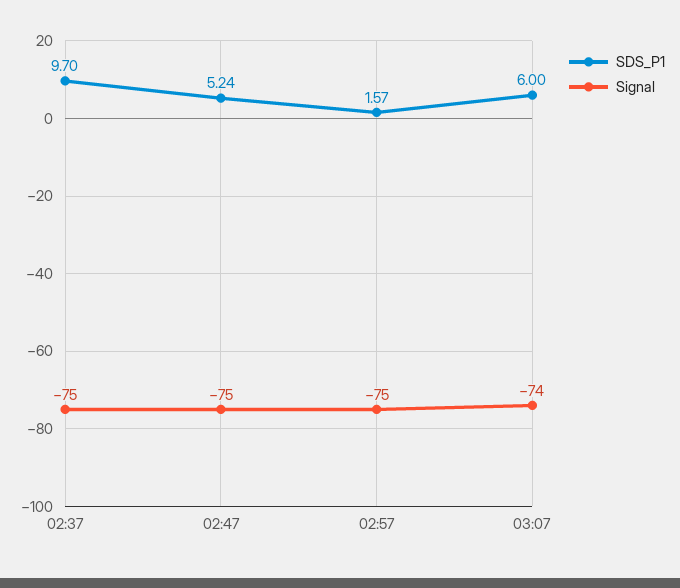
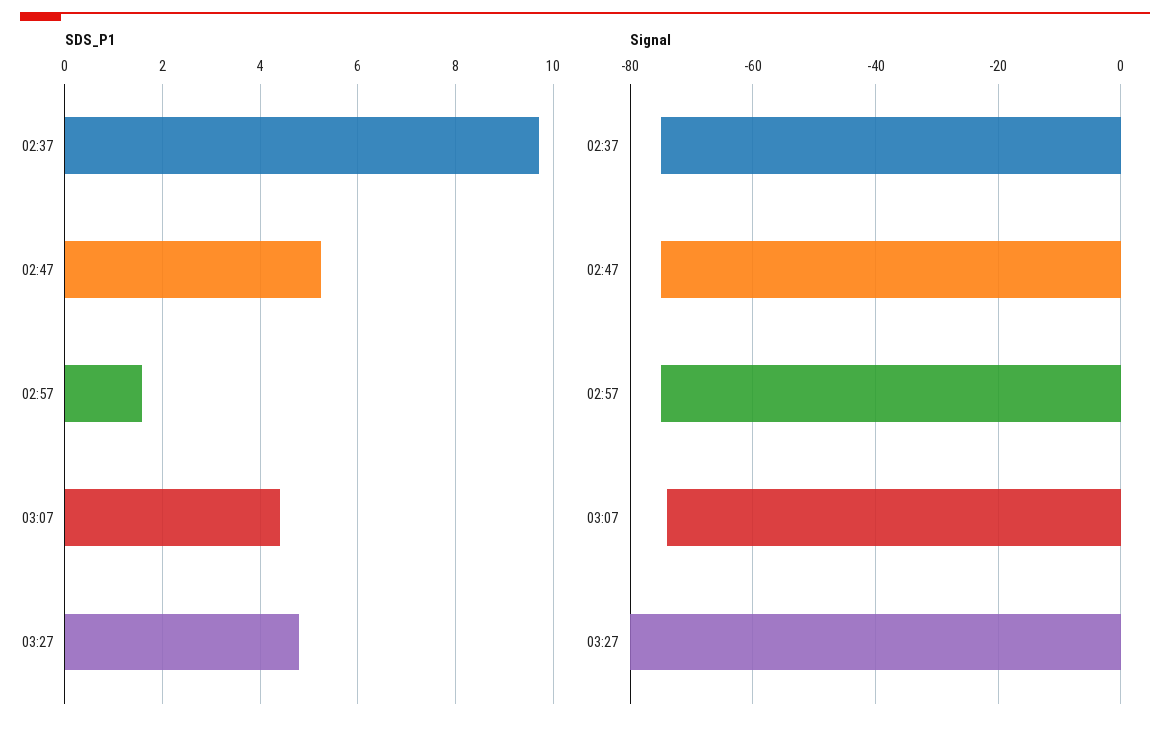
SDS_P1, 03:07: 6 -> 4.4
SDS_P1, 03:27: none -> 4.8
Signal, 03:27: none -> -80

